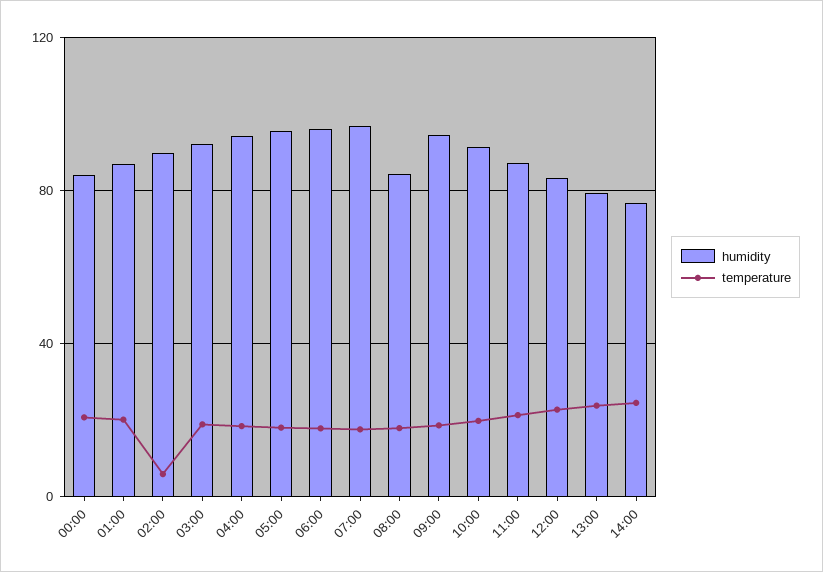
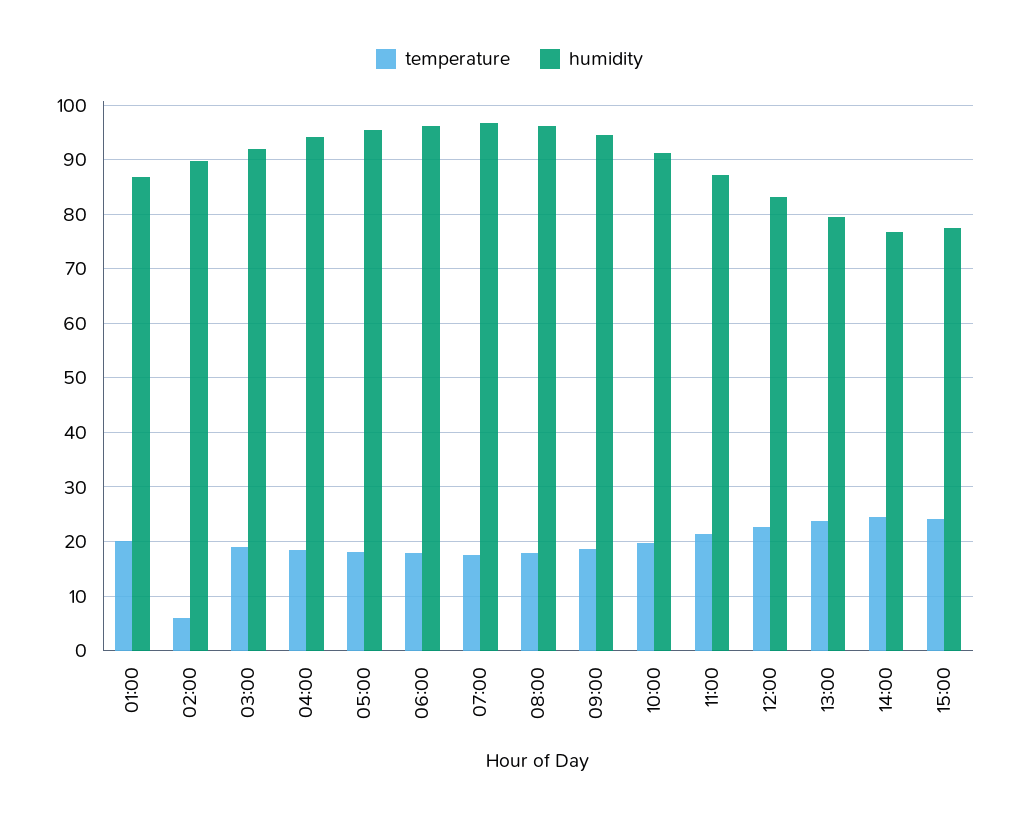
humidity, 00:00: 85 -> none
temperature, 00:00: 20 -> none
humidity, 08:00: 85 -> 96
temperature, 15:00: none -> 24
humidity, 15:00: none -> 78

